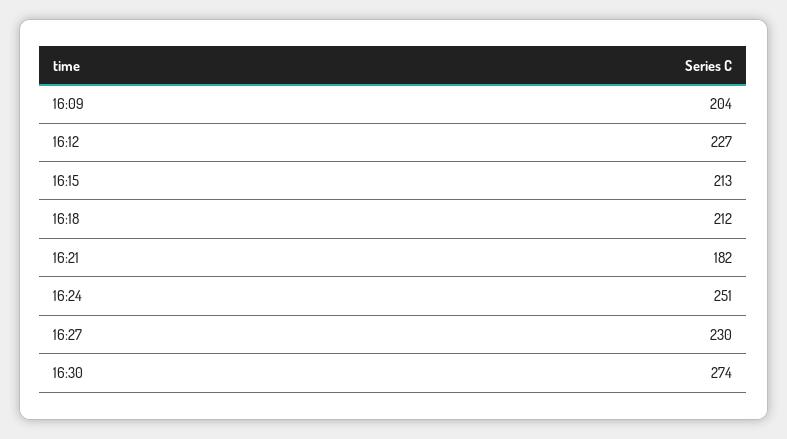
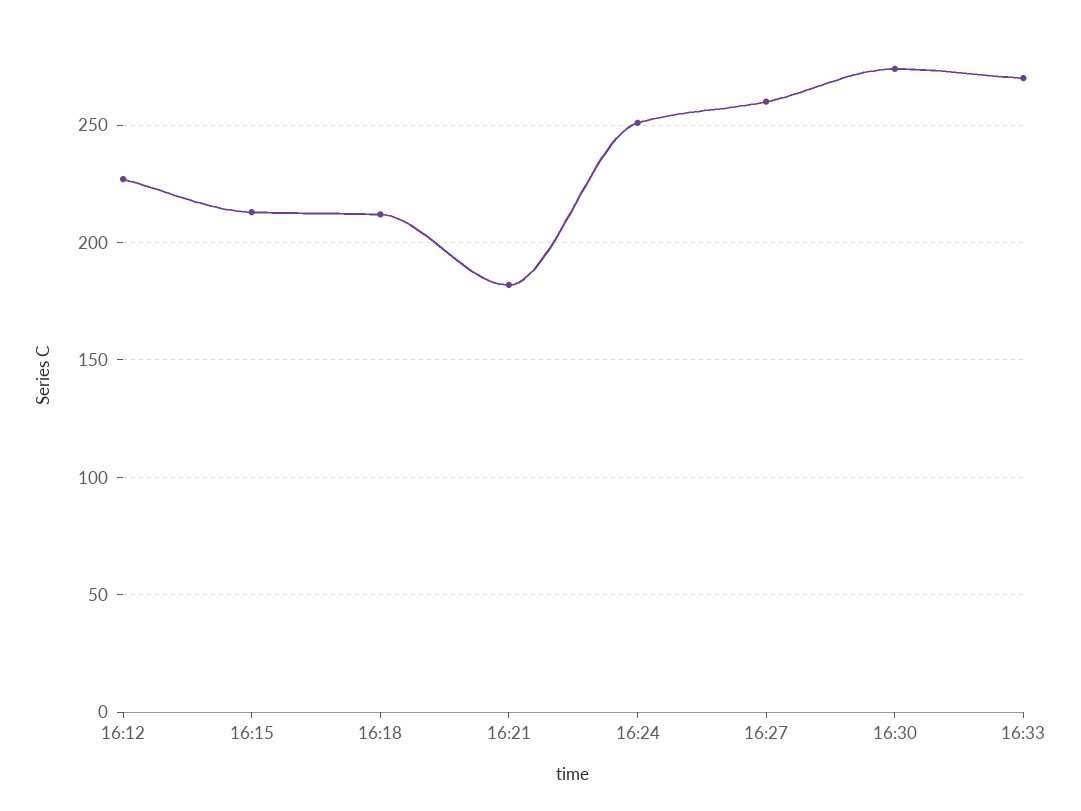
16:09: 204 -> none
16:27: 230 -> 260
16:33: none -> 270

